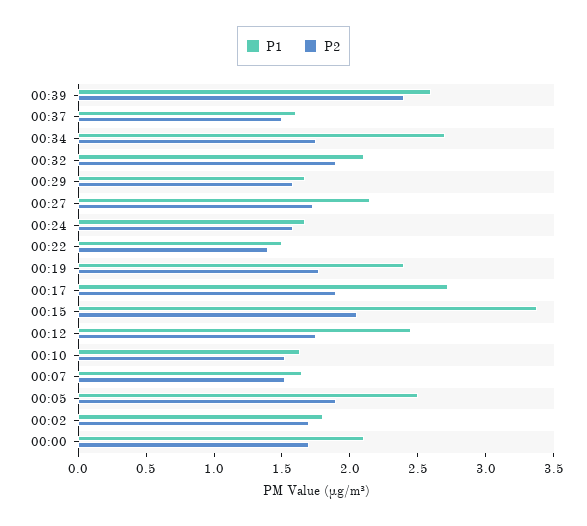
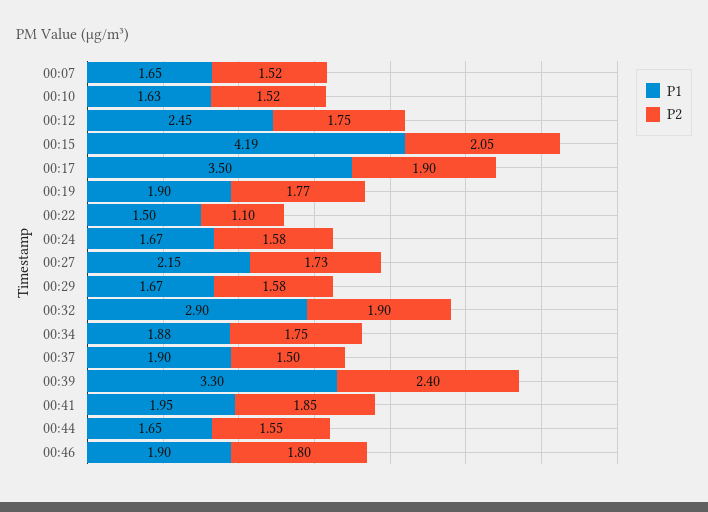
P1, 00:39: 2.6 -> 3.3
P1, 00:37: 1.6 -> 1.9
P1, 00:34: 2.7 -> 1.88
P1, 00:32: 2.1 -> 2.9
P2, 00:22: 1.4 -> 1.1
P1, 00:19: 2.4 -> 1.9
P1, 00:17: 2.7 -> 3.5
P1, 00:15: 3.4 -> 4.19
P1, 00:05: 2.5 -> none
P2, 00:05: 1.9 -> none
P1, 00:02: 1.8 -> none
P2, 00:02: 1.7 -> none
P1, 00:00: 2.1 -> none
P2, 00:00: 1.7 -> none
P1, 00:41: none -> 1.95
P2, 00:41: none -> 1.85
P1, 00:44: none -> 1.65
P2, 00:44: none -> 1.55
P1, 00:46: none -> 1.9
P2, 00:46: none -> 1.8

